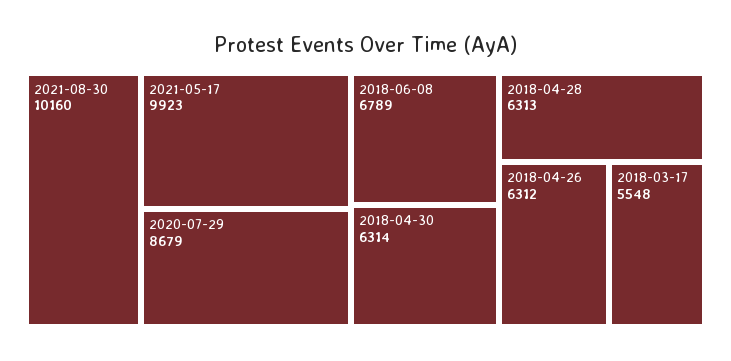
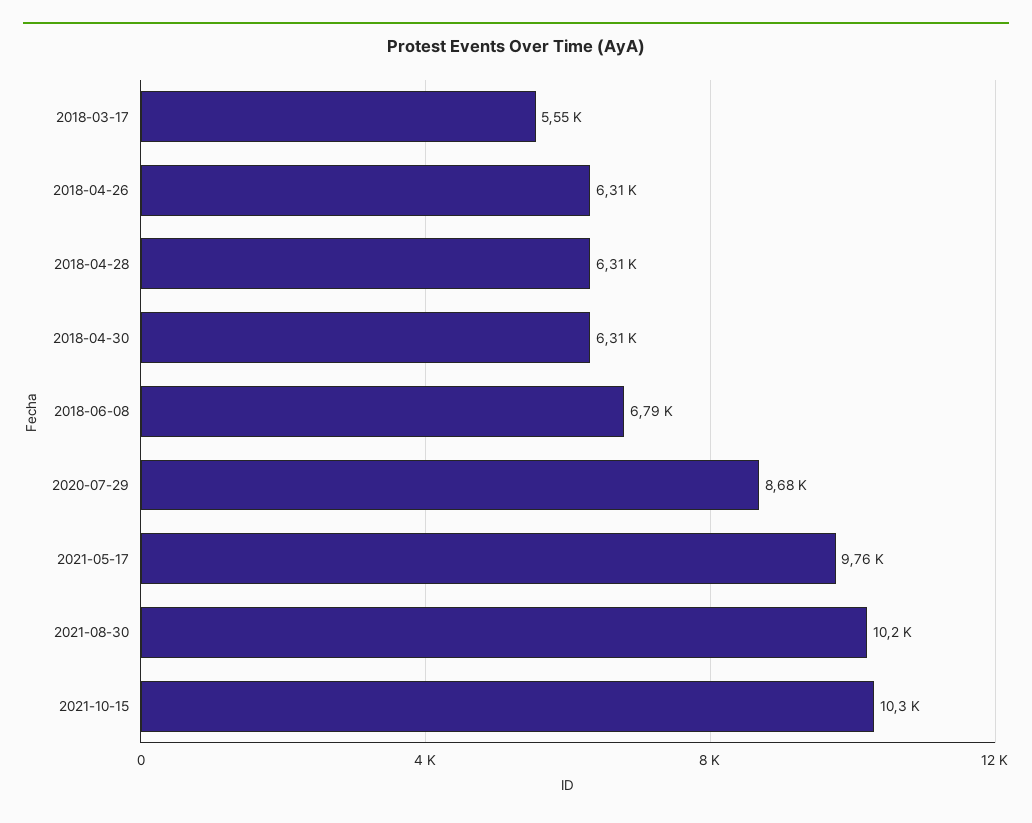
2021-05-17: 9923 -> 9760
2021-10-15: none -> 10300

